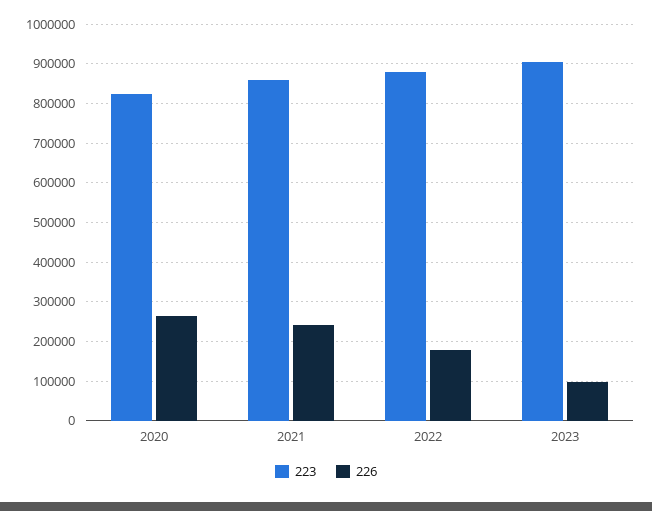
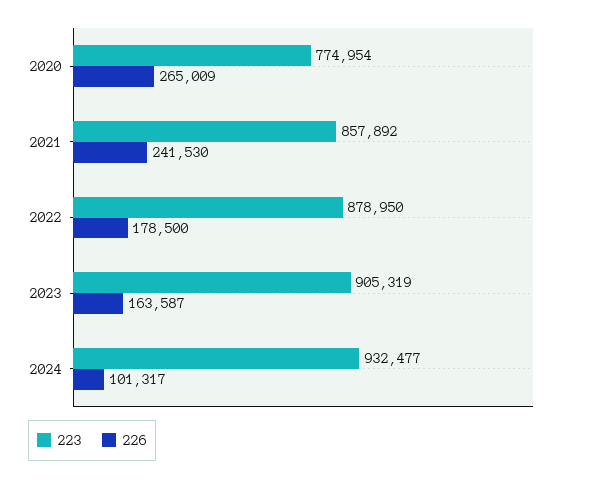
223, 2020: 820000 -> 774954
226, 2023: 100000 -> 163587
223, 2024: none -> 932477
226, 2024: none -> 101317

